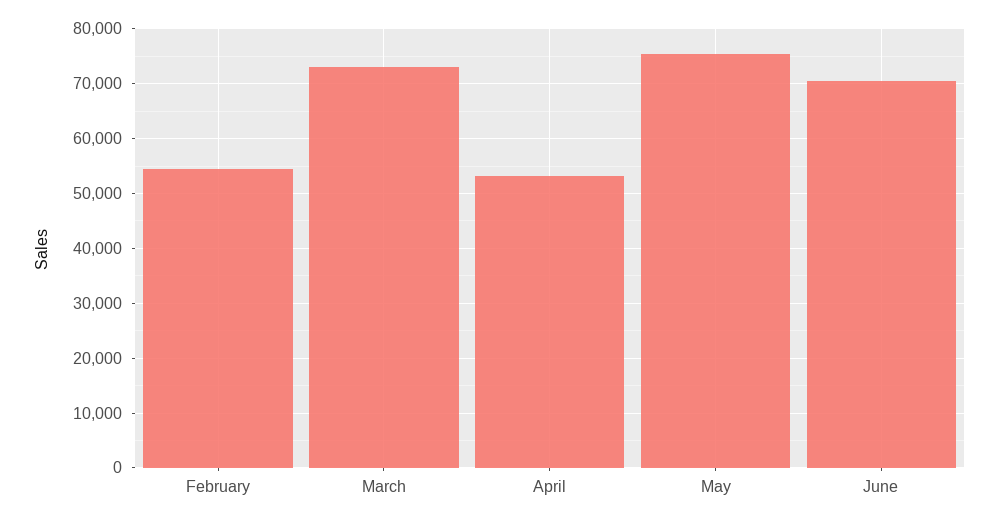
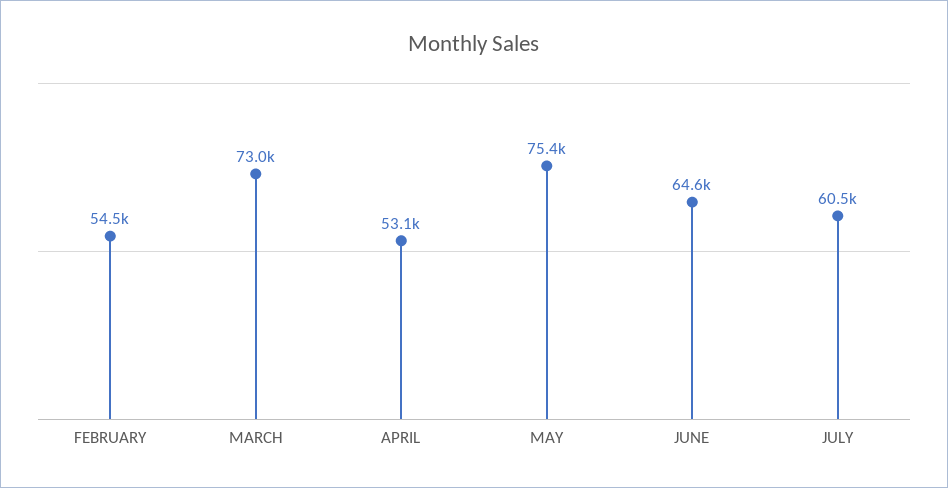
June: 70000 -> 64600
JULY: none -> 60500

